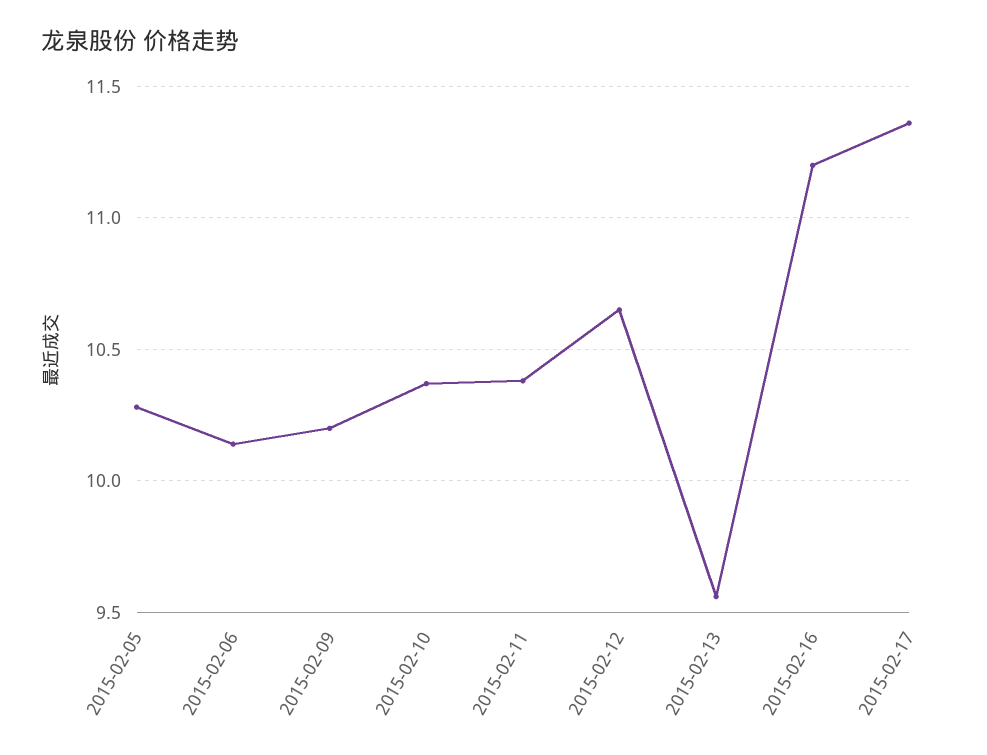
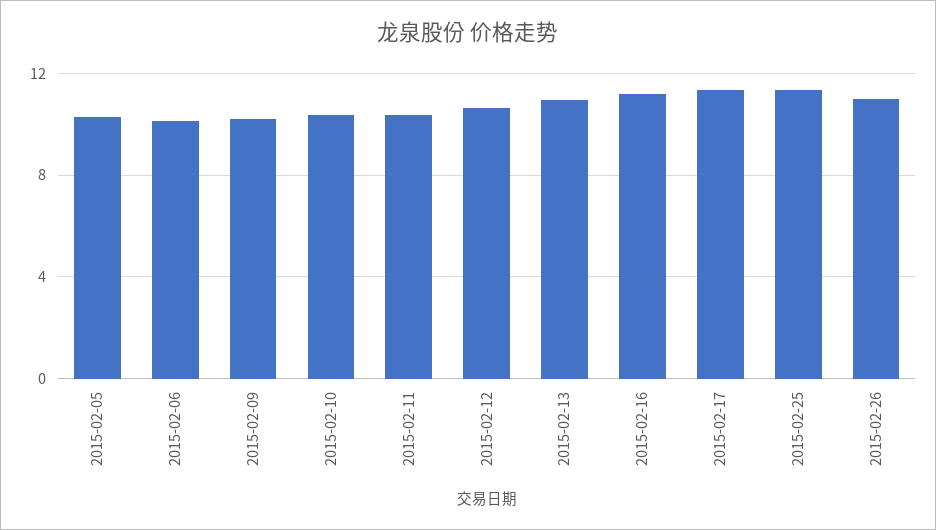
2015-02-13: 9.55 -> 11
2015-02-25: none -> 11.5
2015-02-26: none -> 11

